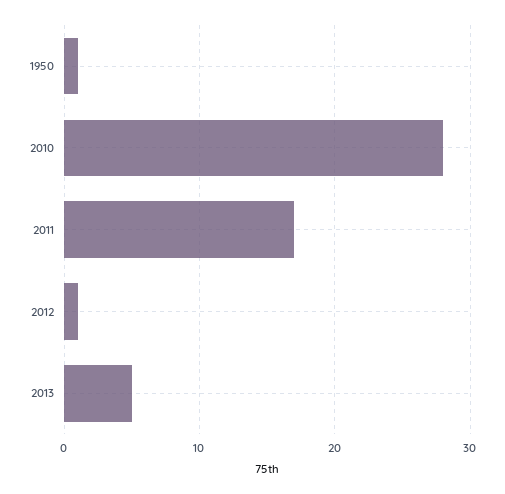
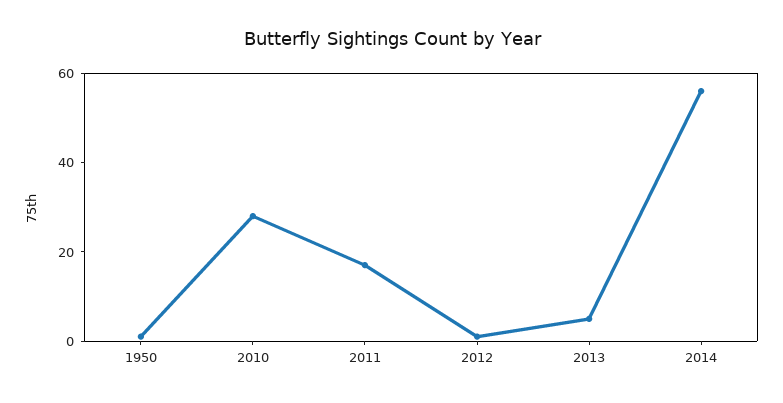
2014: none -> 55

